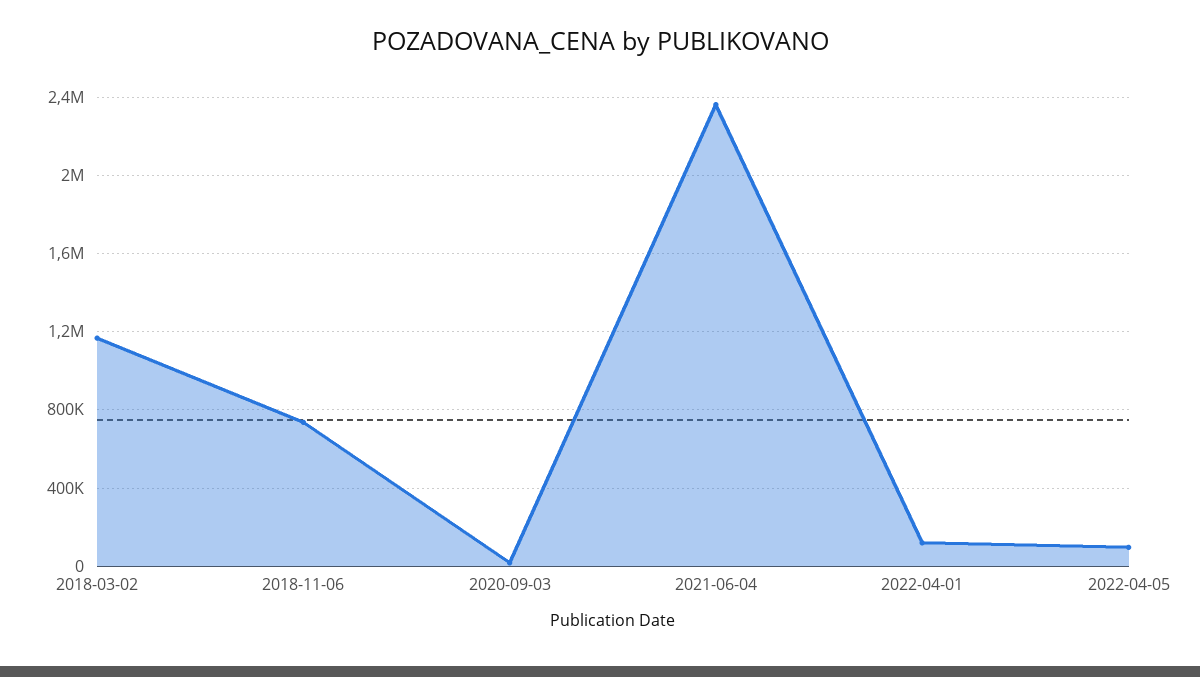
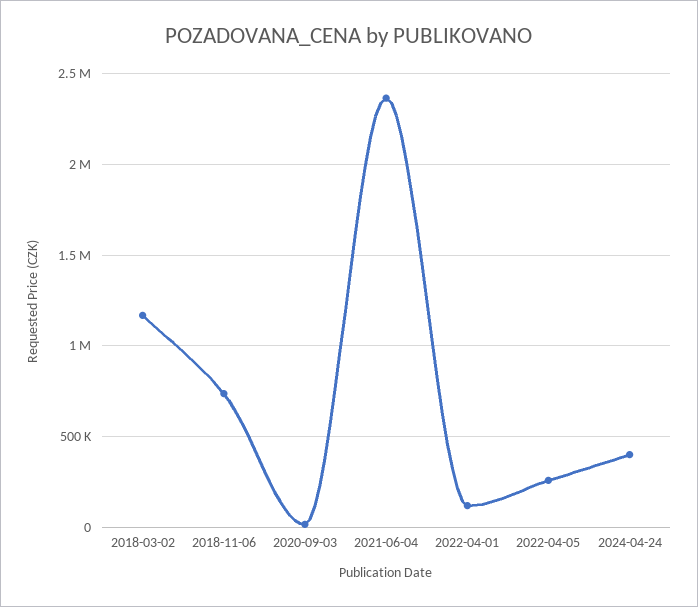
2022-04-05: 100000 -> 250000
2024-04-24: none -> 400000

